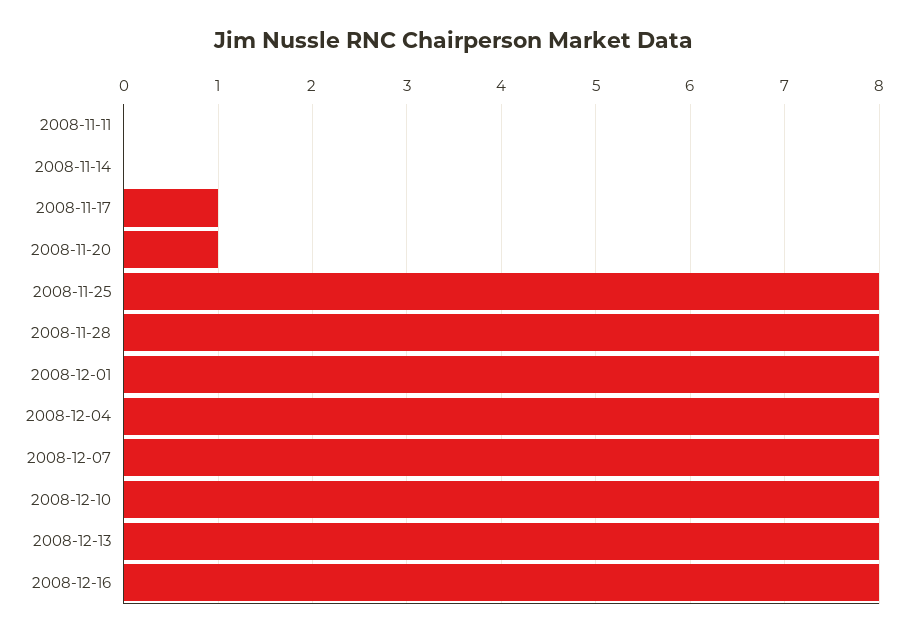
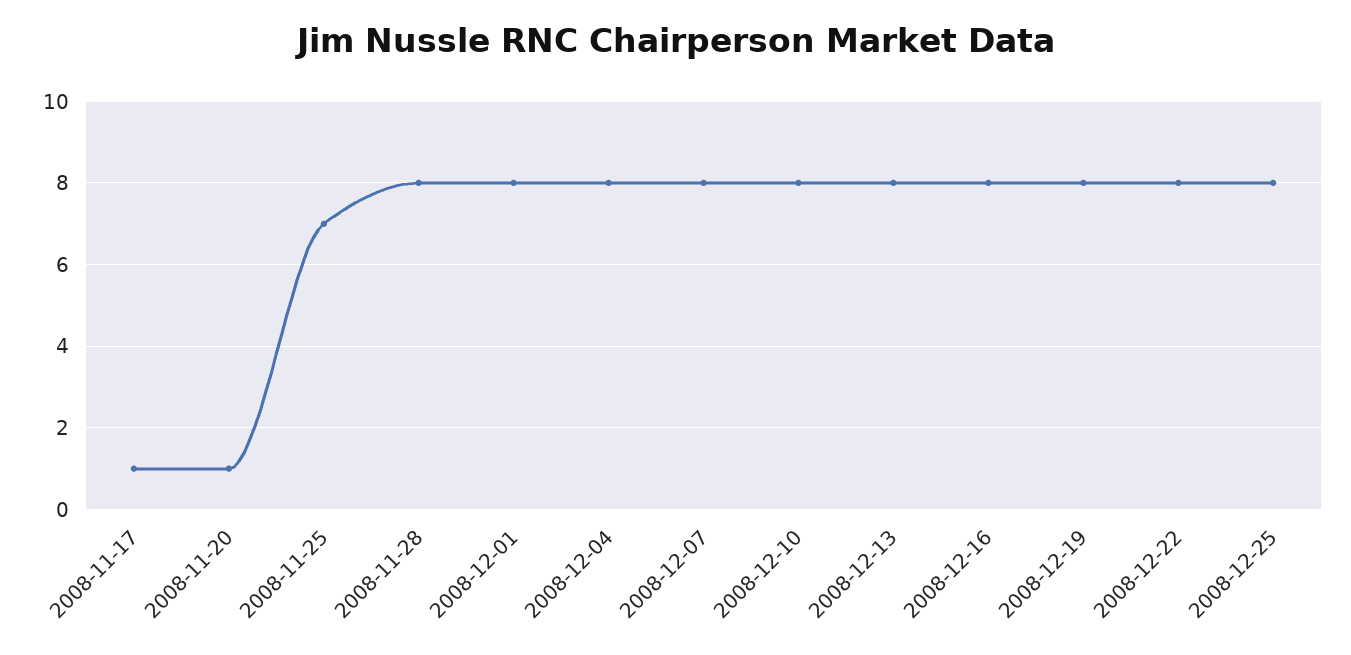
2008-11-11: 0 -> none
2008-11-14: 0 -> none
2008-11-25: 8 -> 7
2008-12-19: none -> 8
2008-12-22: none -> 8
2008-12-25: none -> 8

